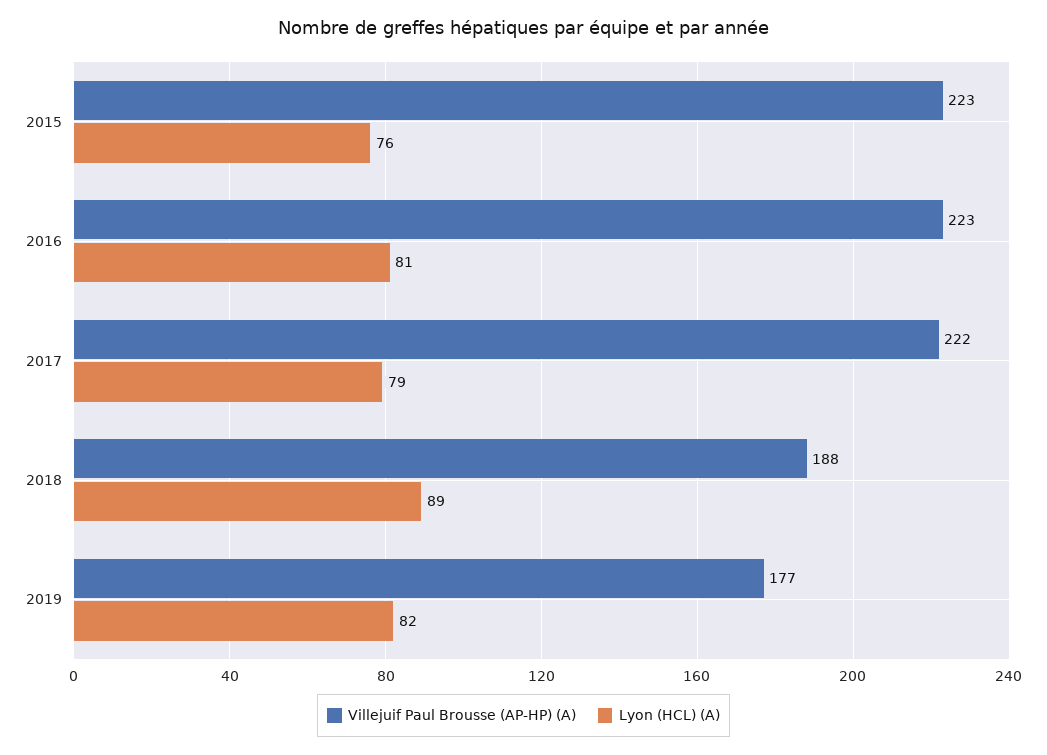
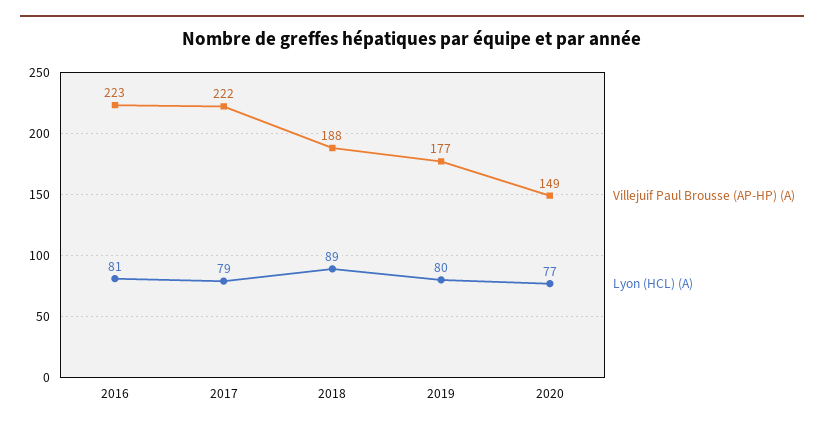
Villejuif Paul Brousse (AP-HP) (A), 2015: 223 -> none
Lyon (HCL) (A), 2015: 76 -> none
Lyon (HCL) (A), 2019: 82 -> 80
Villejuif Paul Brousse (AP-HP) (A), 2020: none -> 149
Lyon (HCL) (A), 2020: none -> 77

